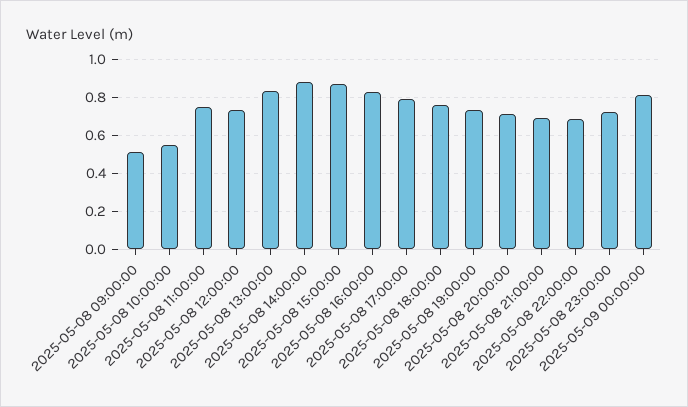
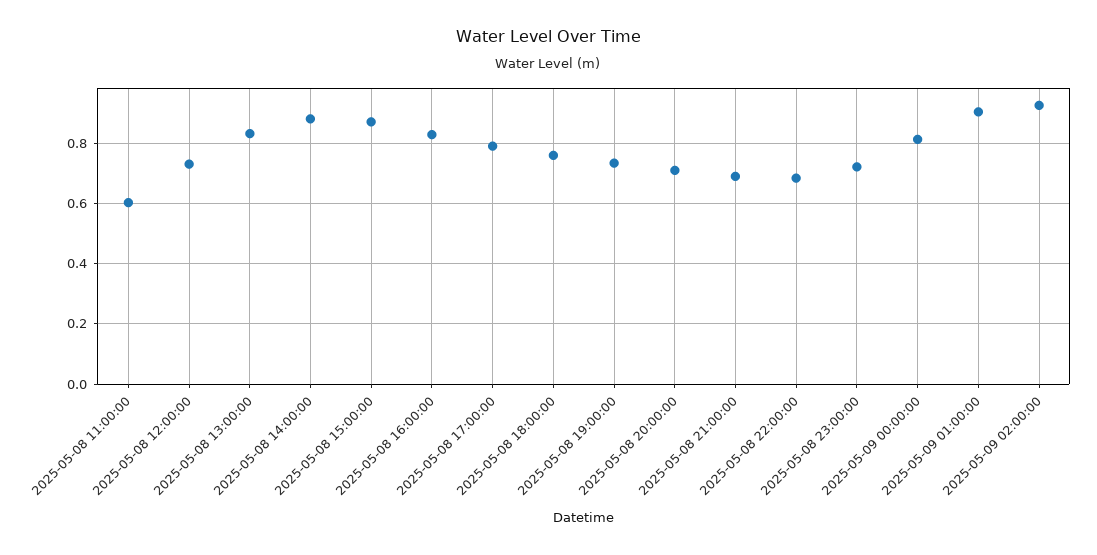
2025-05-08 09:00:00: 0.5 -> none
2025-05-08 10:00:00: 0.55 -> none
2025-05-08 11:00:00: 0.75 -> 0.6
2025-05-09 01:00:00: none -> 0.9
2025-05-09 02:00:00: none -> 0.92

